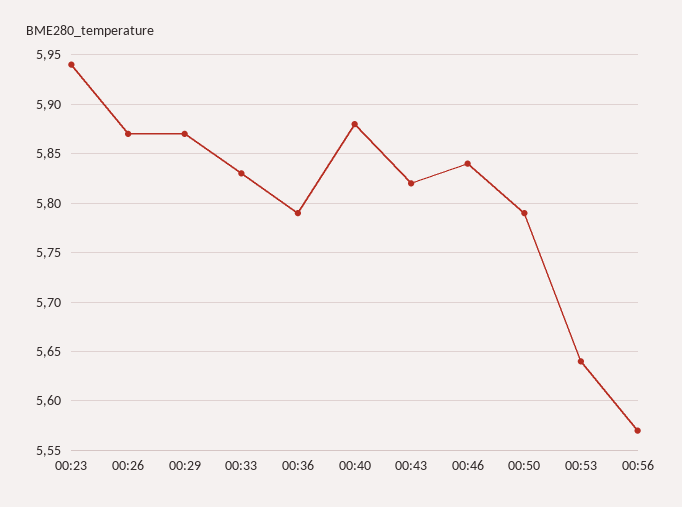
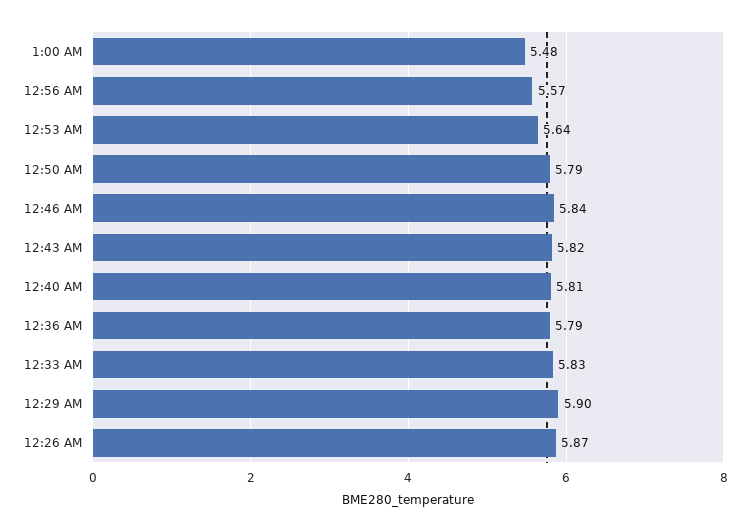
00:23: 5.94 -> none
00:29: 5.87 -> 5.9
00:40: 5.88 -> 5.81
1:00 AM: none -> 5.48

